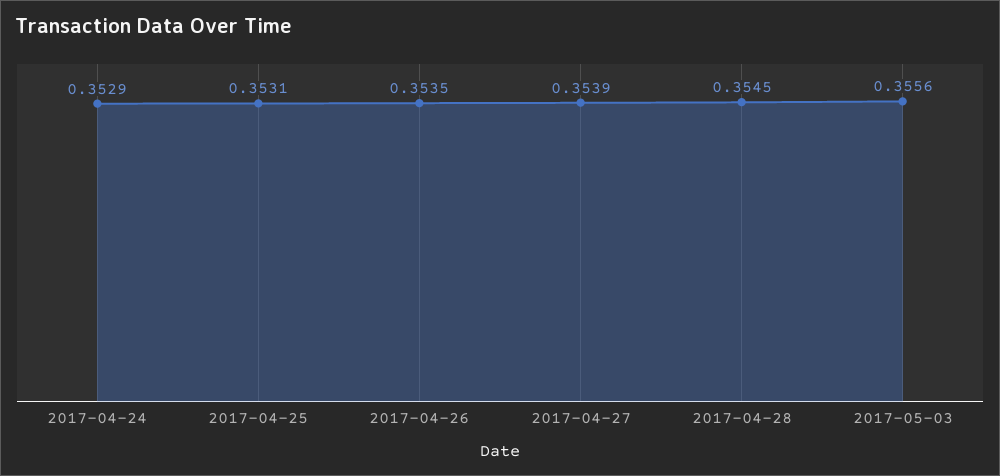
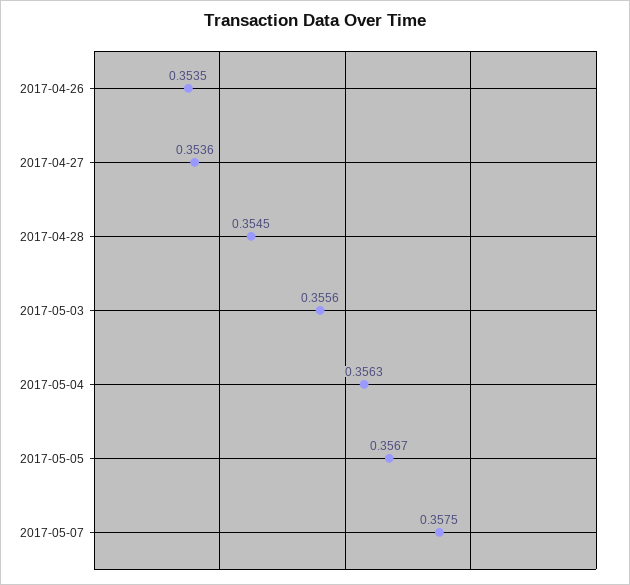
2017-04-24: 0.3529 -> none
2017-04-25: 0.3531 -> none
2017-04-27: 0.3539 -> 0.3536
2017-05-04: none -> 0.3563
2017-05-05: none -> 0.3567
2017-05-07: none -> 0.3575

